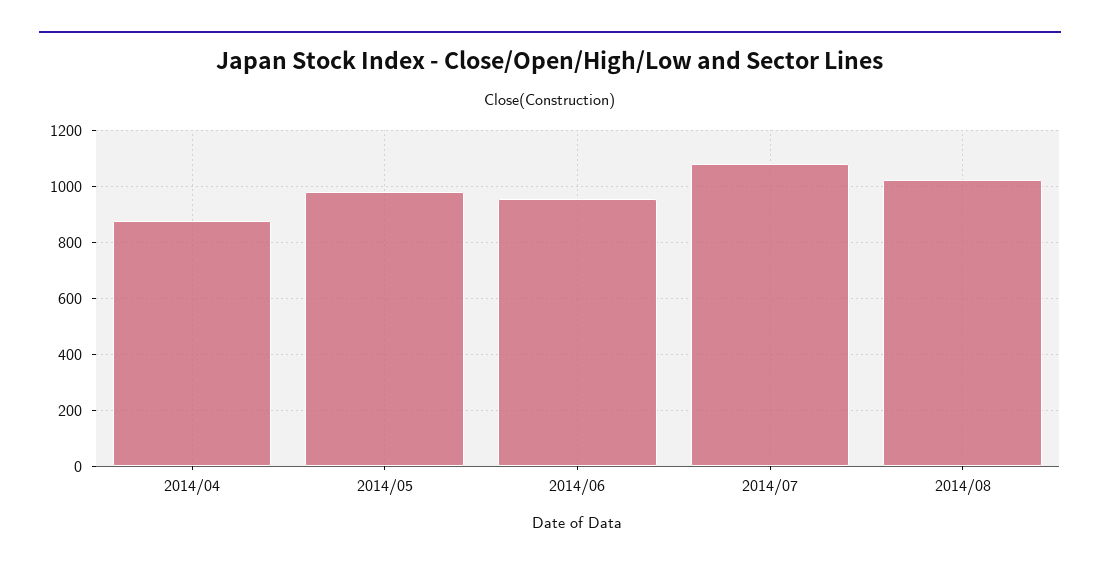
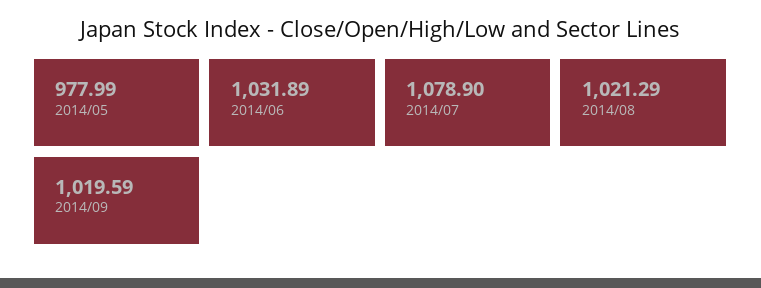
2014/04: 875 -> none
2014/06: 950 -> 1031.89
2014/09: none -> 1019.59

